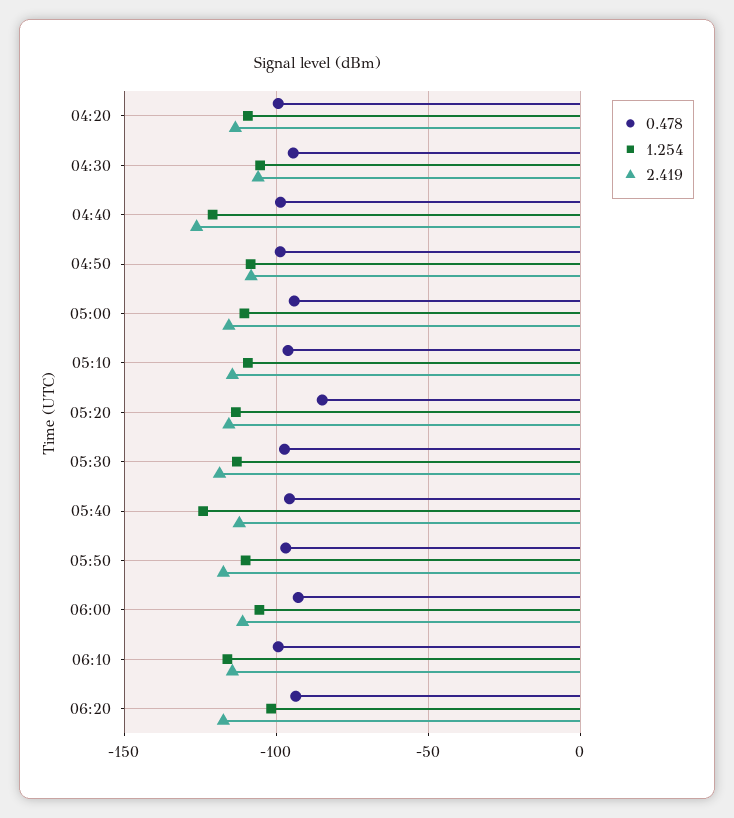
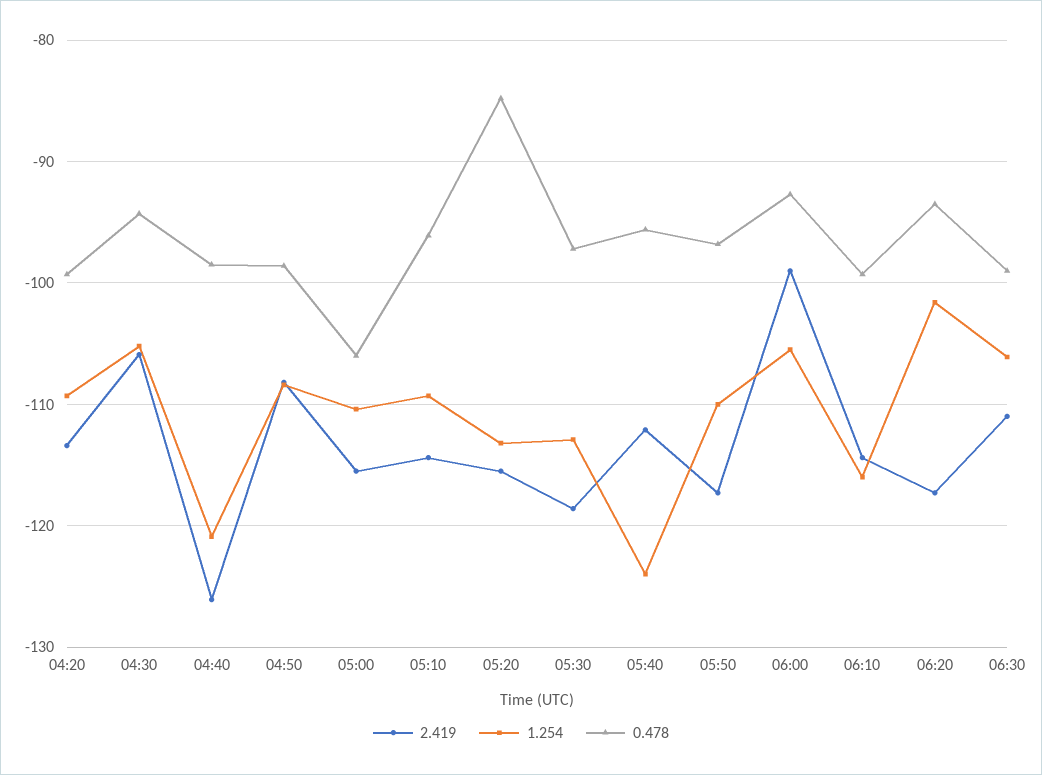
0.478, 05:00: -95 -> -106
2.419, 06:00: -110 -> -99
2.419, 06:30: none -> -111
1.254, 06:30: none -> -106
0.478, 06:30: none -> -99

